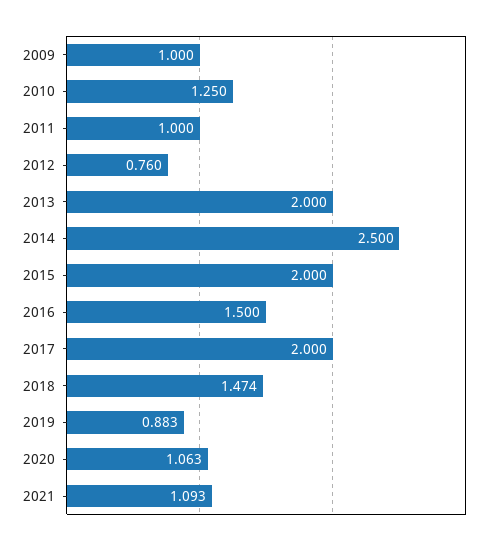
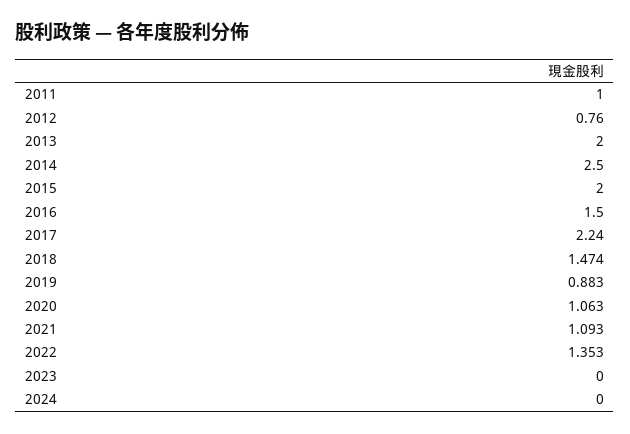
2009: 1 -> none
2010: 1.25 -> none
2017: 2 -> 2.24
2022: none -> 1.353
2023: none -> 0
2024: none -> 0

